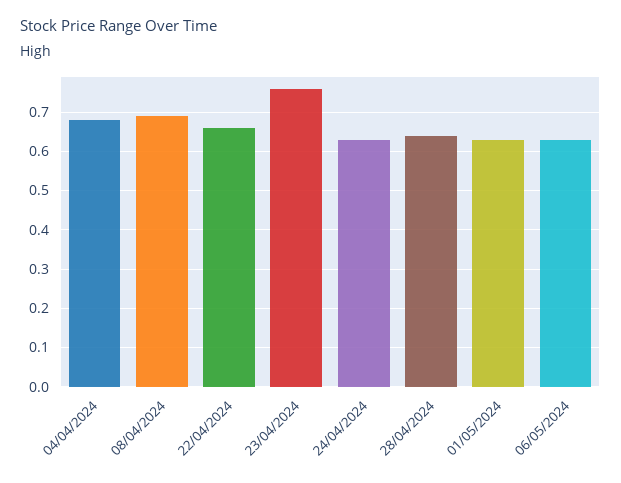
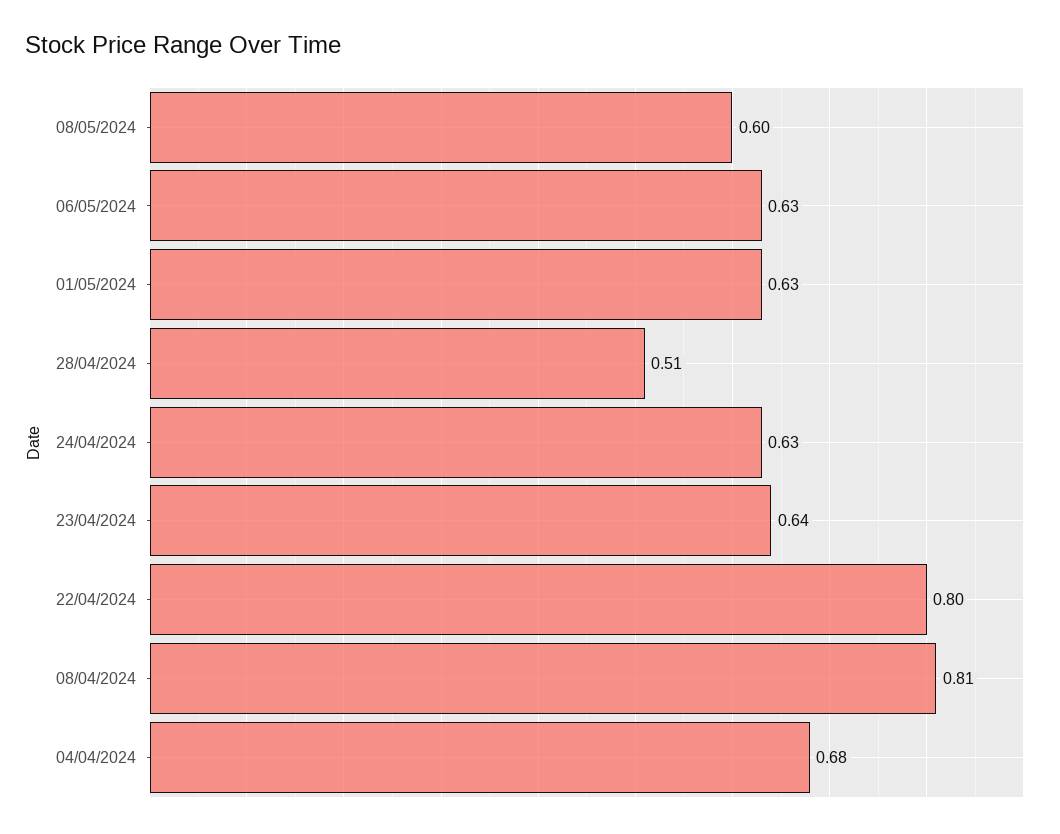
08/04/2024: 0.7 -> 0.81
22/04/2024: 0.65 -> 0.8
23/04/2024: 0.75 -> 0.64
28/04/2024: 0.65 -> 0.51
08/05/2024: none -> 0.6

